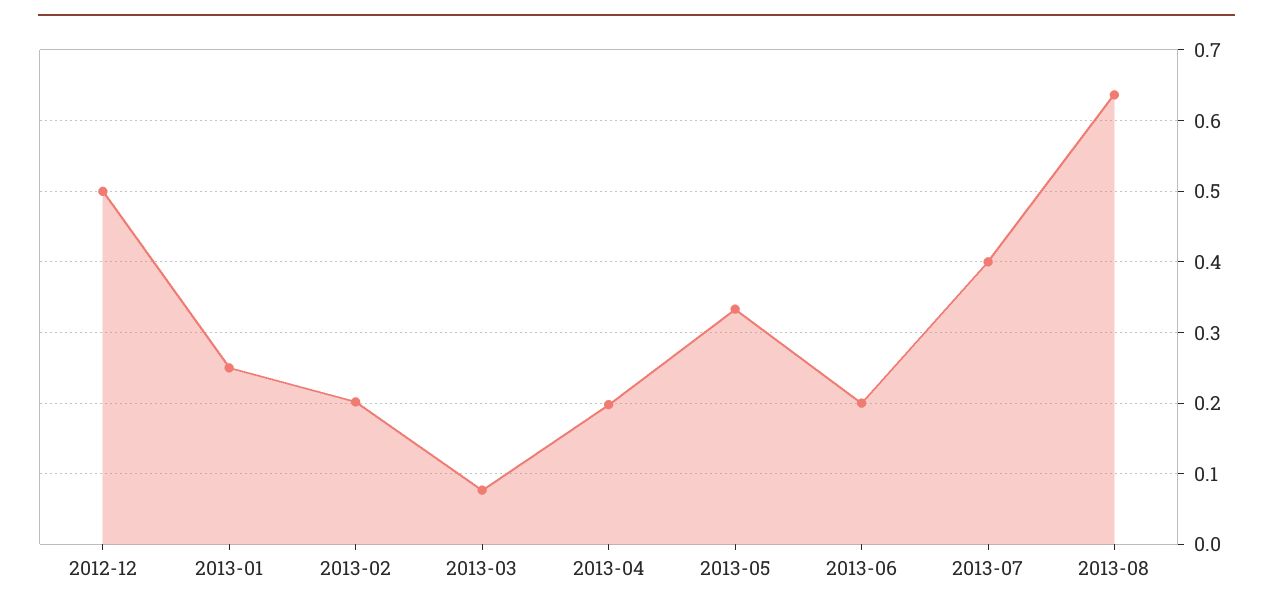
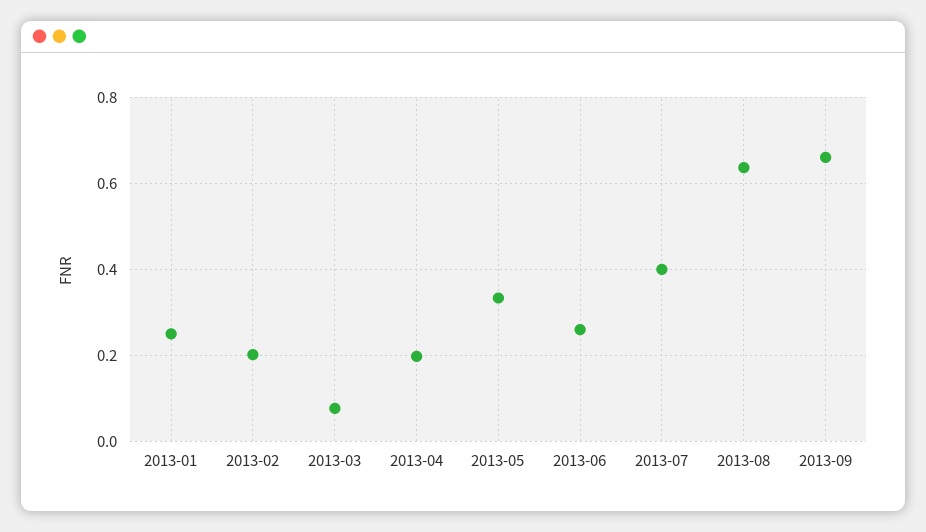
2012-12: 0.5 -> none
2013-06: 0.2 -> 0.26
2013-09: none -> 0.66

